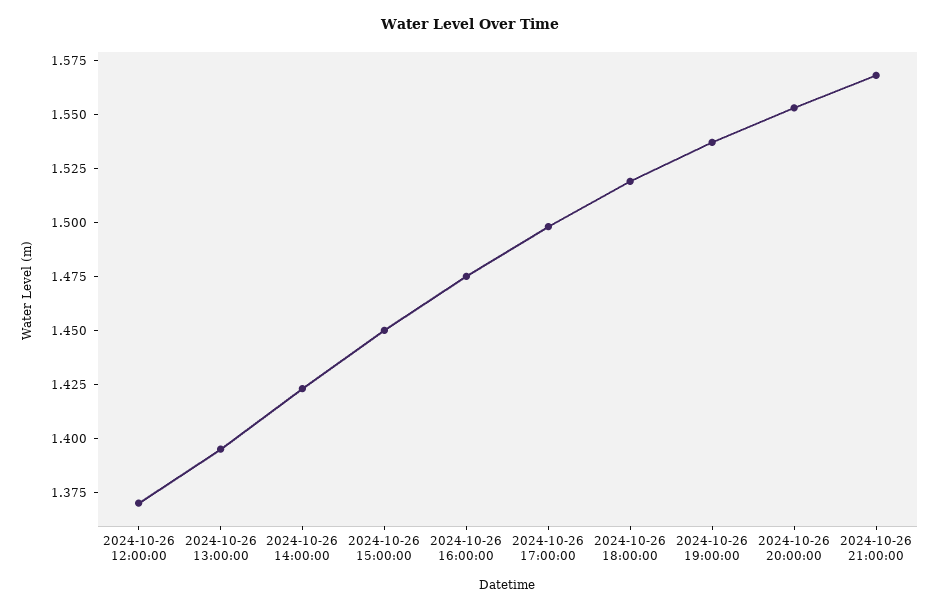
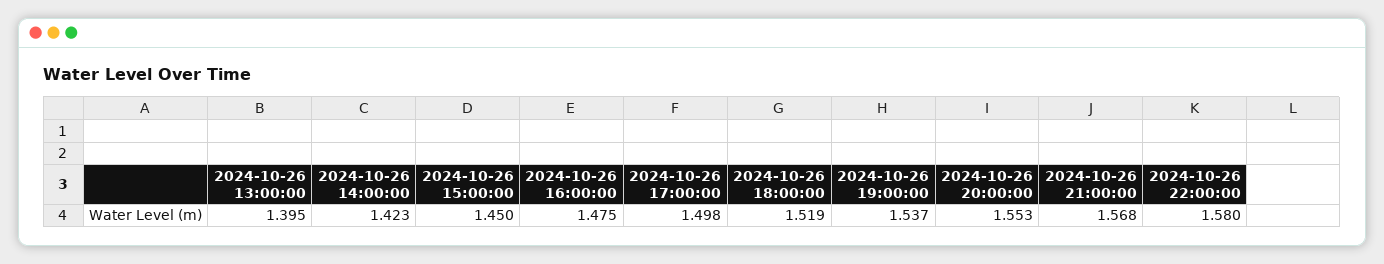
2024-10-26 12:00:00: 1.37 -> none
2024-10-26 22:00:00: none -> 1.58

